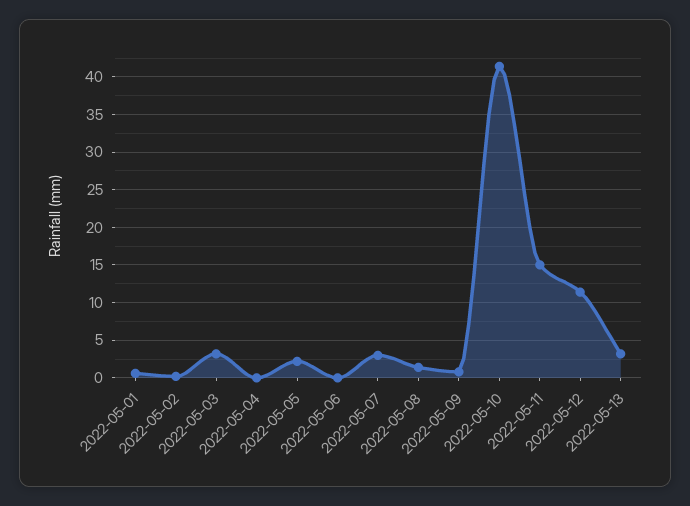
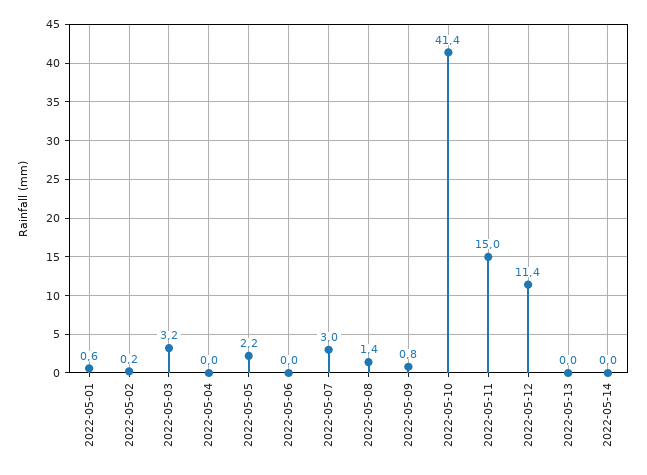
2022-05-13: 3 -> 0
2022-05-14: none -> 0

